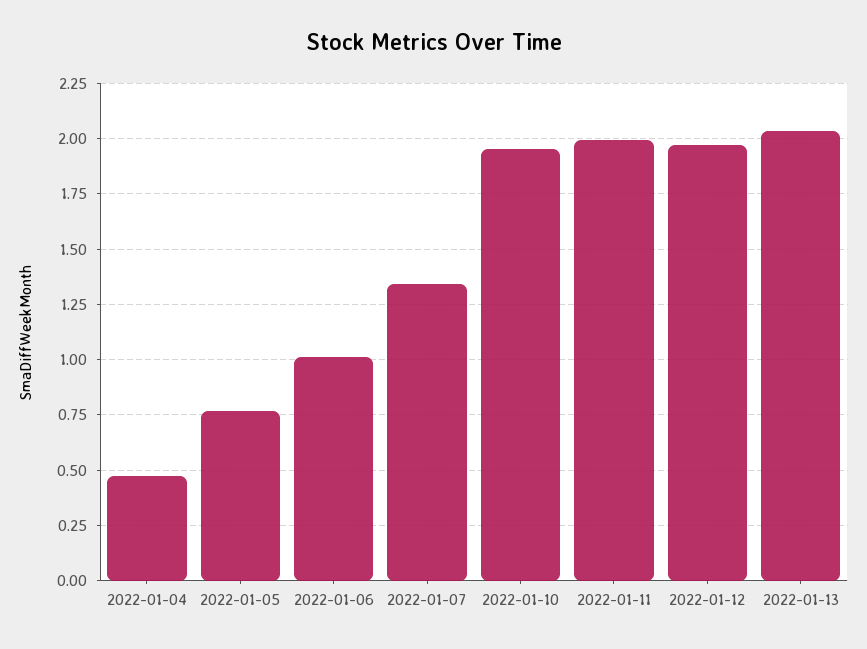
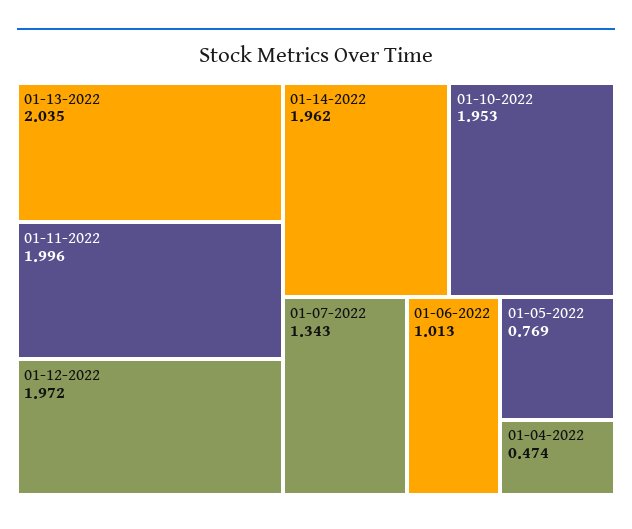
01-14-2022: none -> 1.962

